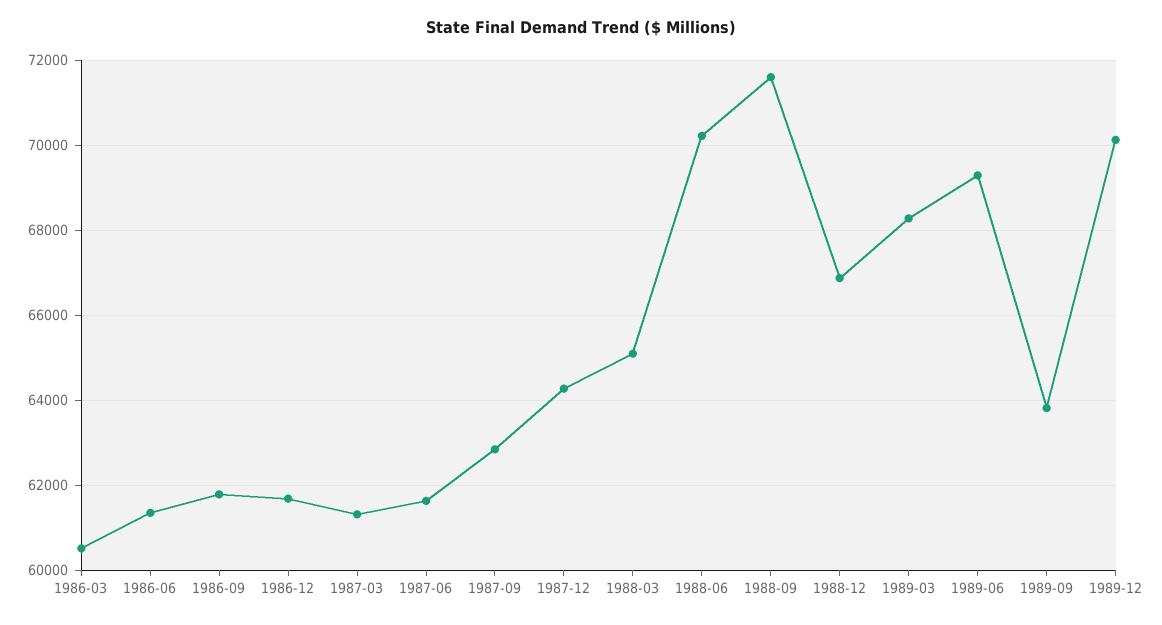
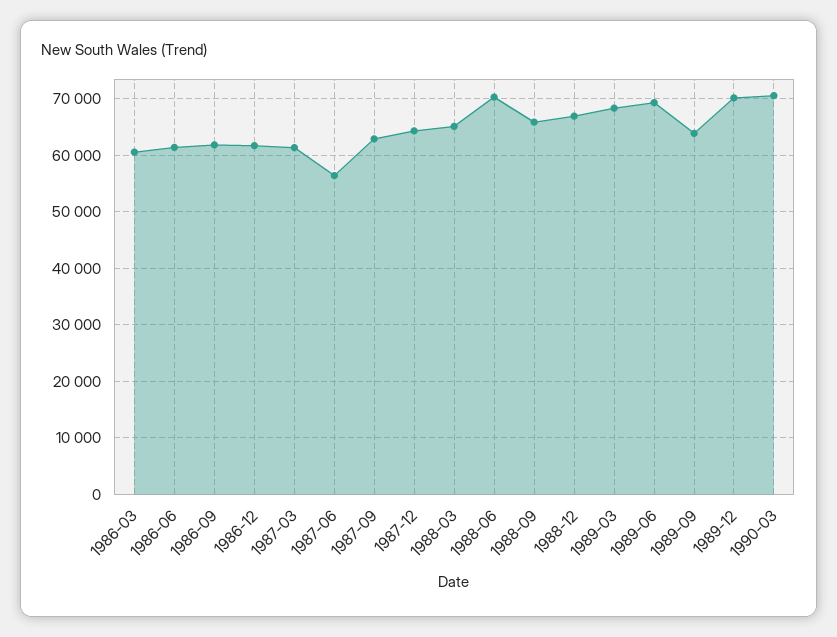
1987-06: 61600 -> 56000
1988-09: 71600 -> 66000
1990-03: none -> 70000

